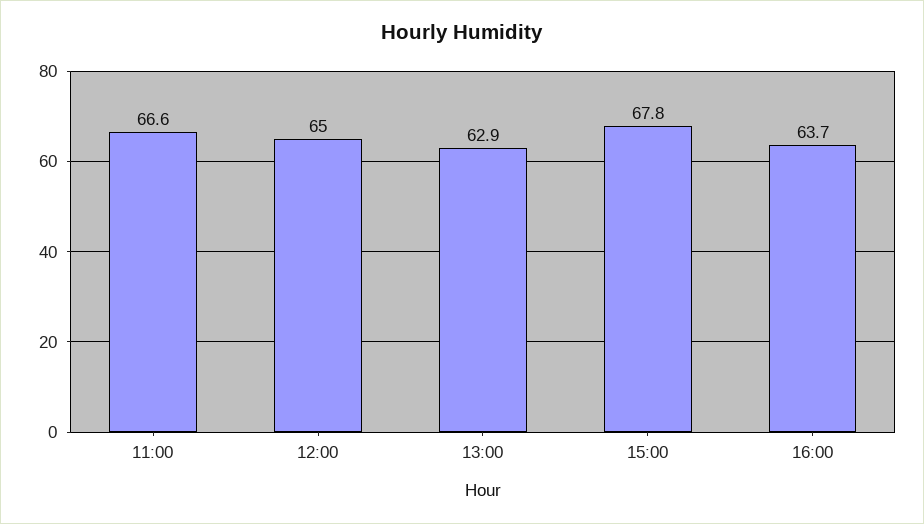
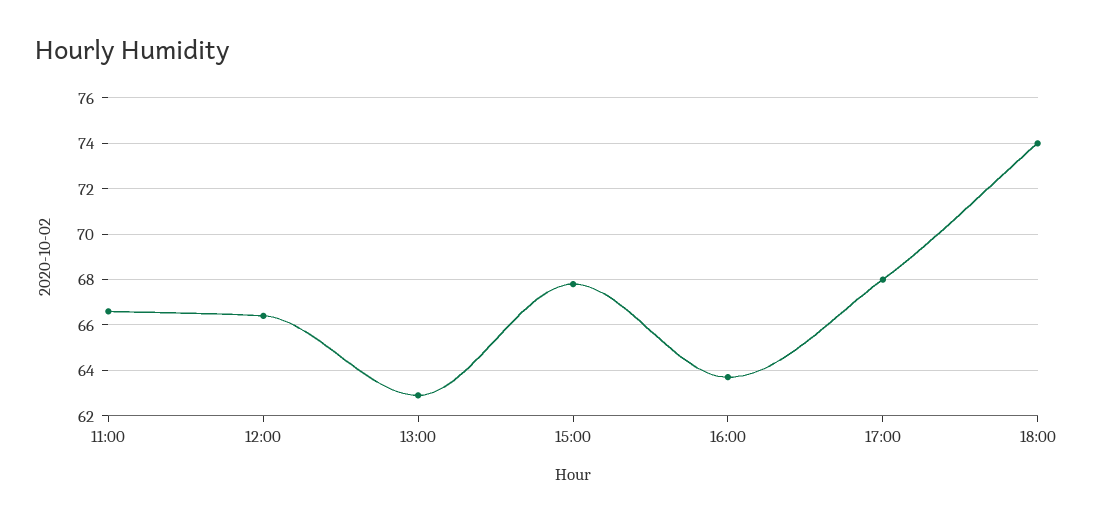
12:00: 65 -> 66.5
17:00: none -> 68
18:00: none -> 74

